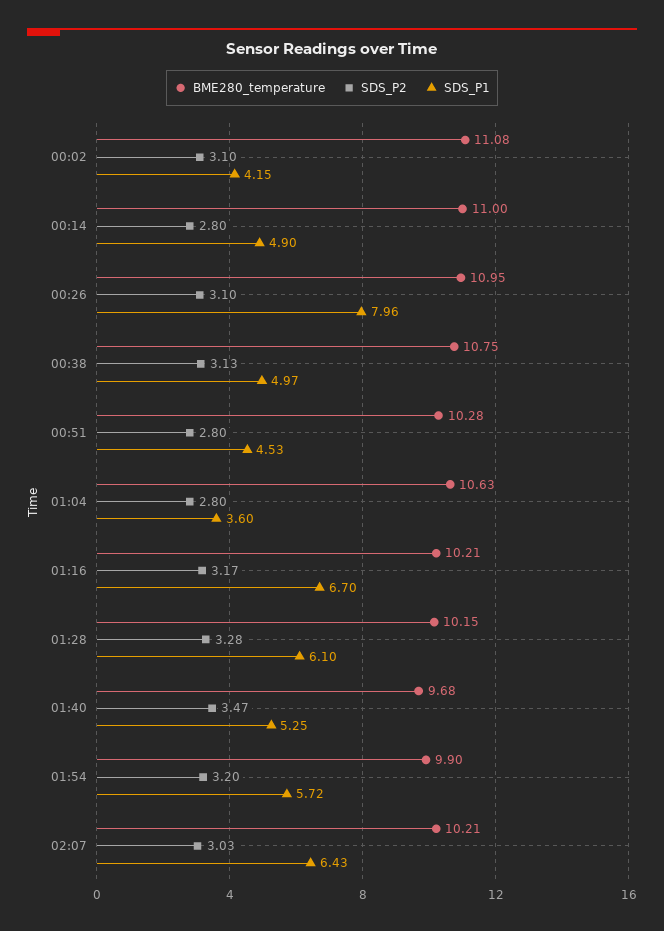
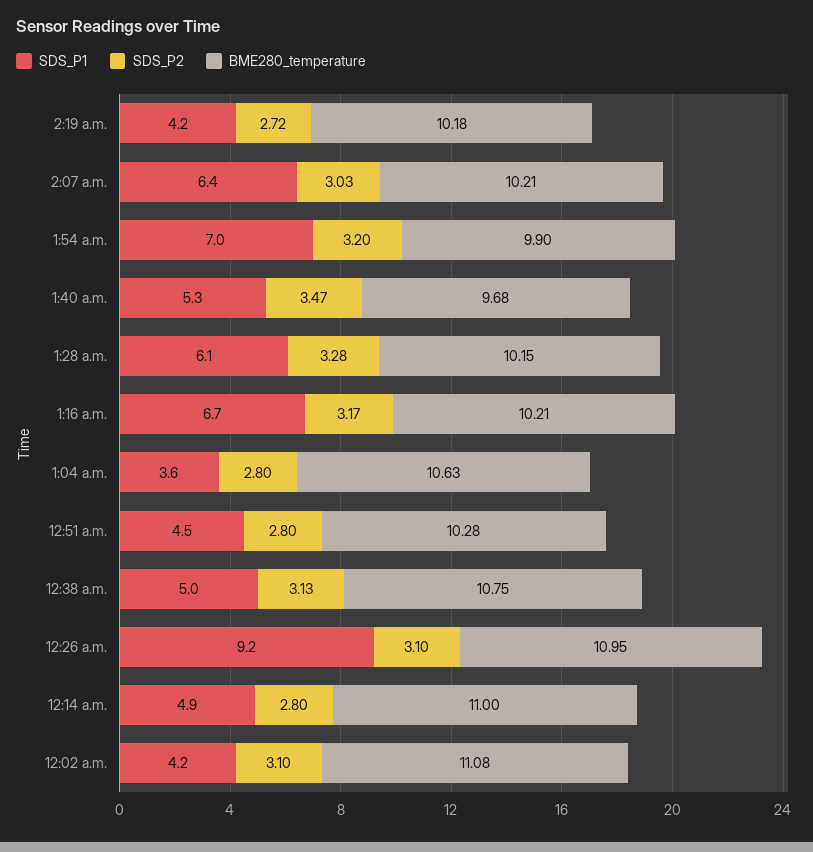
SDS_P1, 00:26: 7.96 -> 9.2
SDS_P1, 01:54: 5.72 -> 7
SDS_P1, 2:19 a.m.: none -> 4.2
SDS_P2, 2:19 a.m.: none -> 2.72
BME280_temperature, 2:19 a.m.: none -> 10.18

